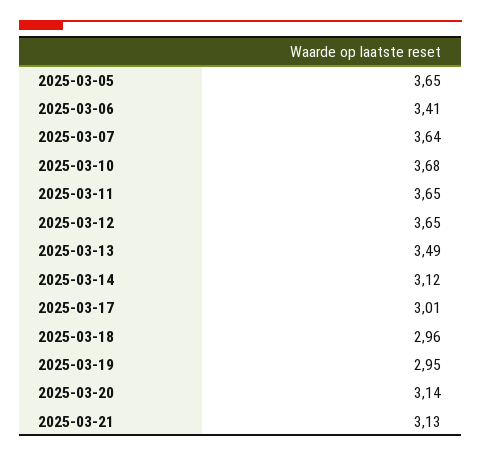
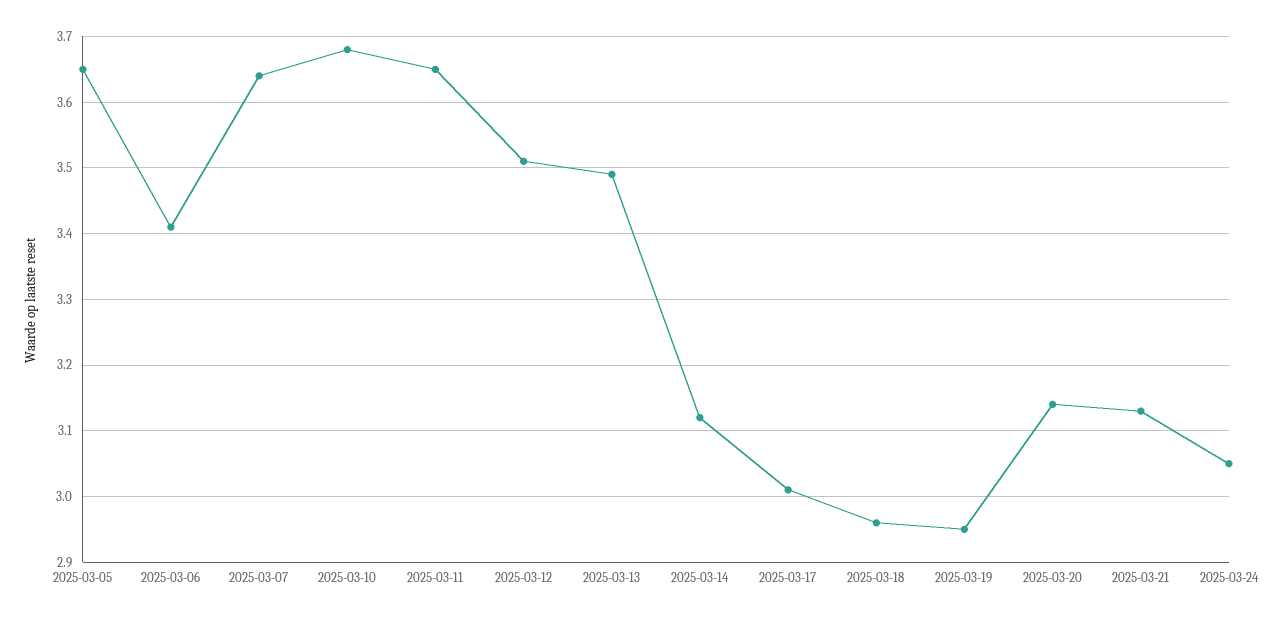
2025-03-12: 3.65 -> 3.51
2025-03-24: none -> 3.05

